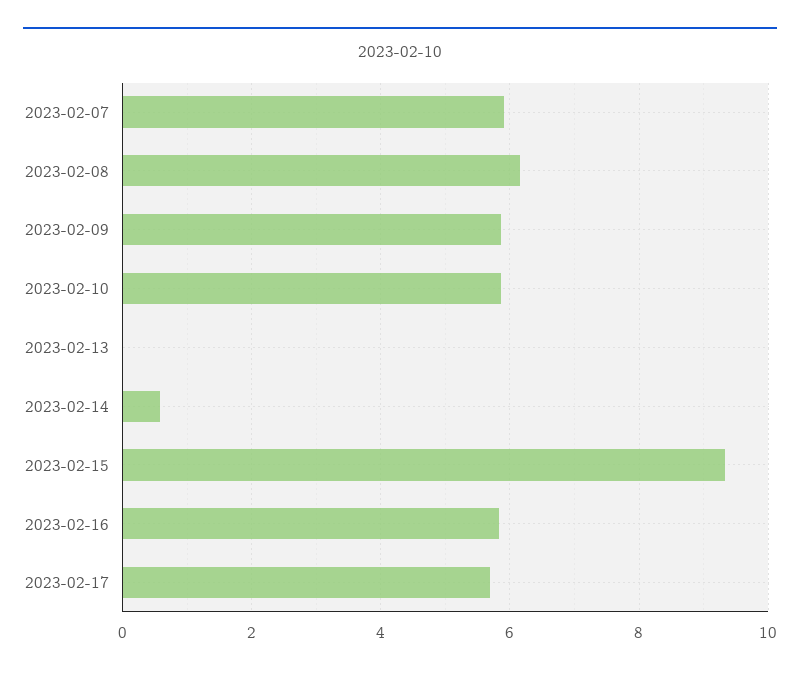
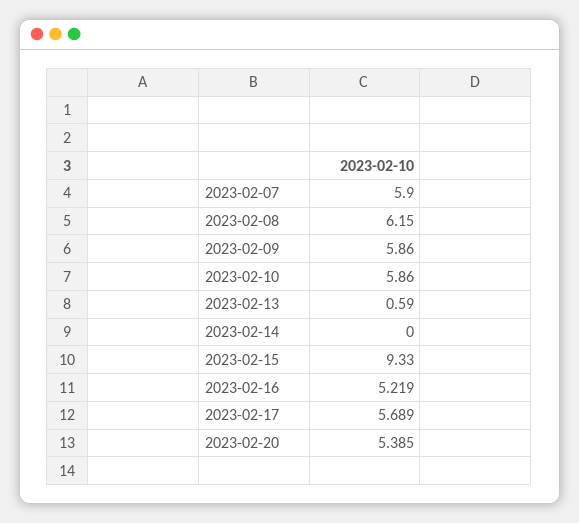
2023-02-13: 0 -> 0.59
2023-02-14: 0.6 -> 0
2023-02-16: 5.8 -> 5.219
2023-02-20: none -> 5.385

